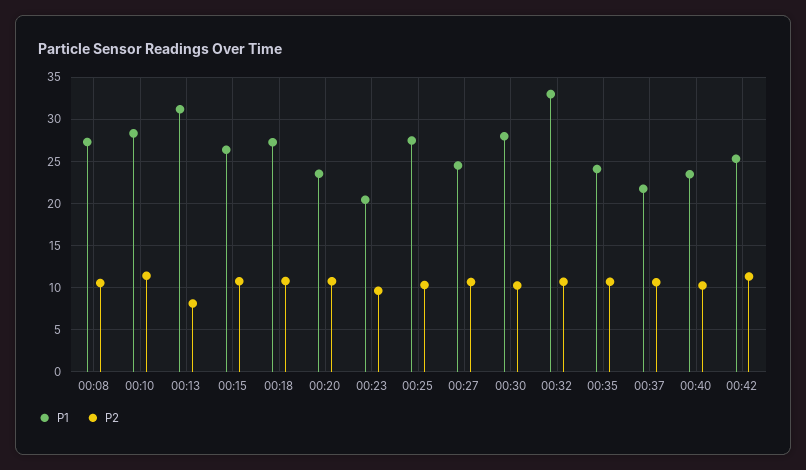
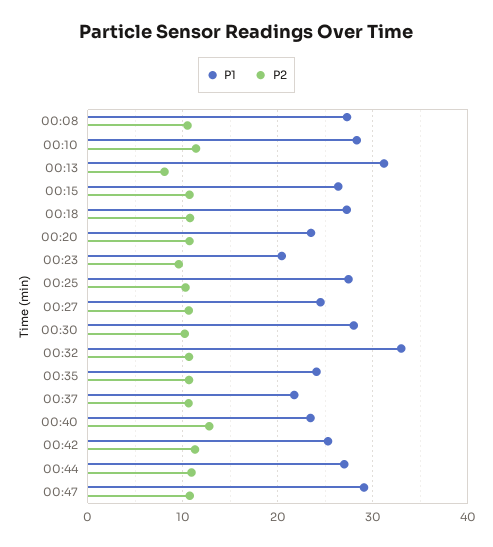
P2, 00:40: 10 -> 13
P1, 00:44: none -> 27
P2, 00:44: none -> 11
P1, 00:47: none -> 29
P2, 00:47: none -> 11

